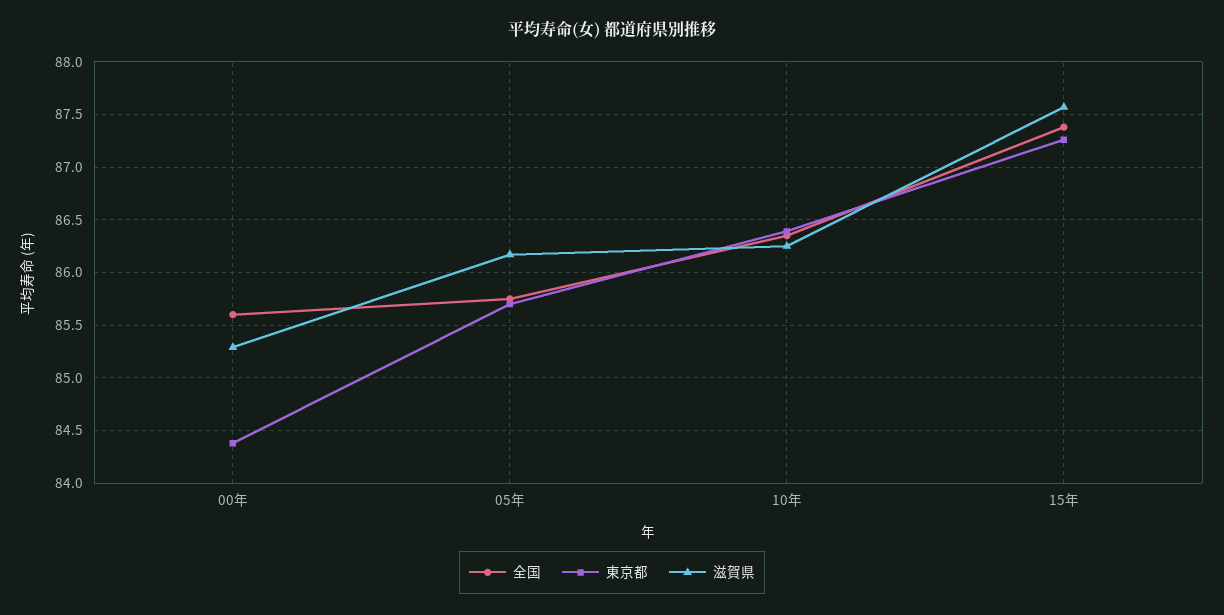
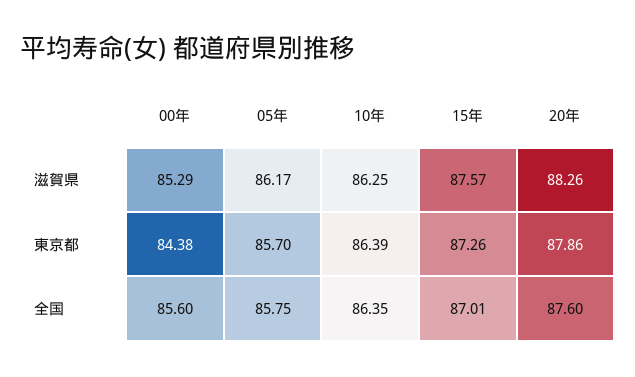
全国, 15年: 87.4 -> 87.01
滋賀県, 20年: none -> 88.26
東京都, 20年: none -> 87.86
全国, 20年: none -> 87.6

